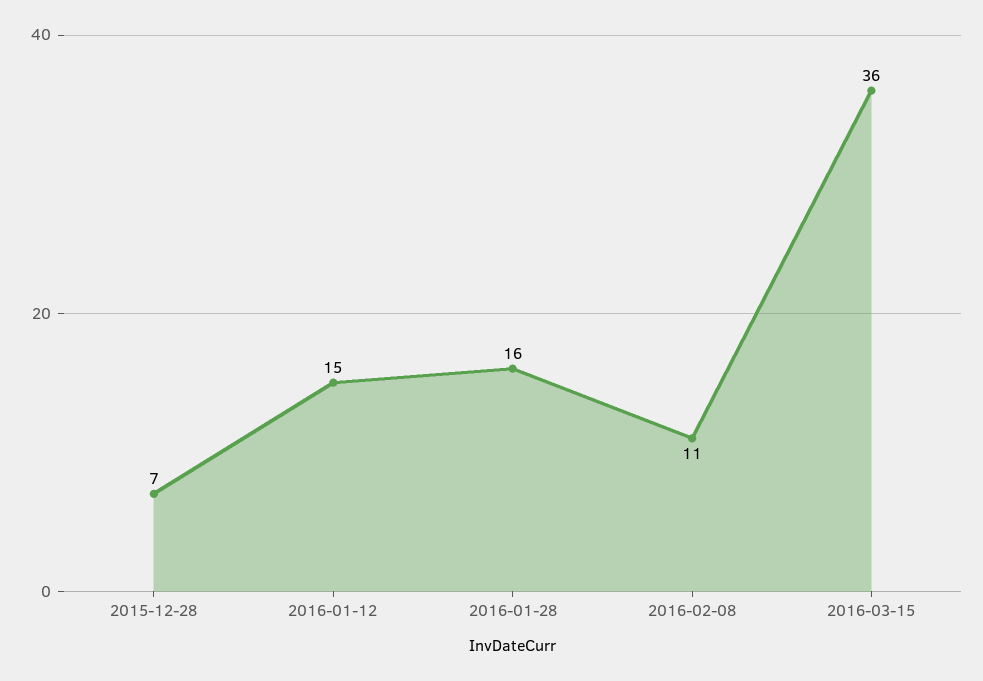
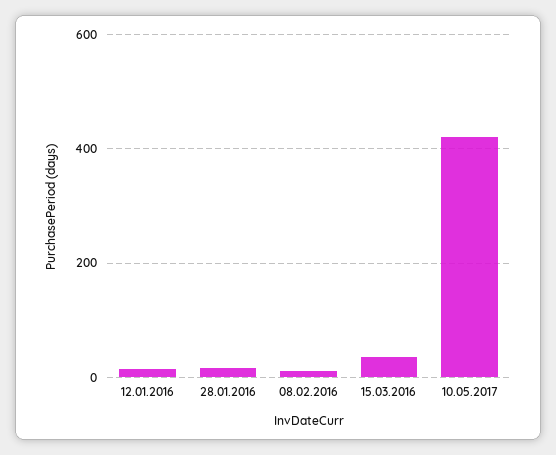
2015-12-28: 7 -> none
10.05.2017: none -> 420

